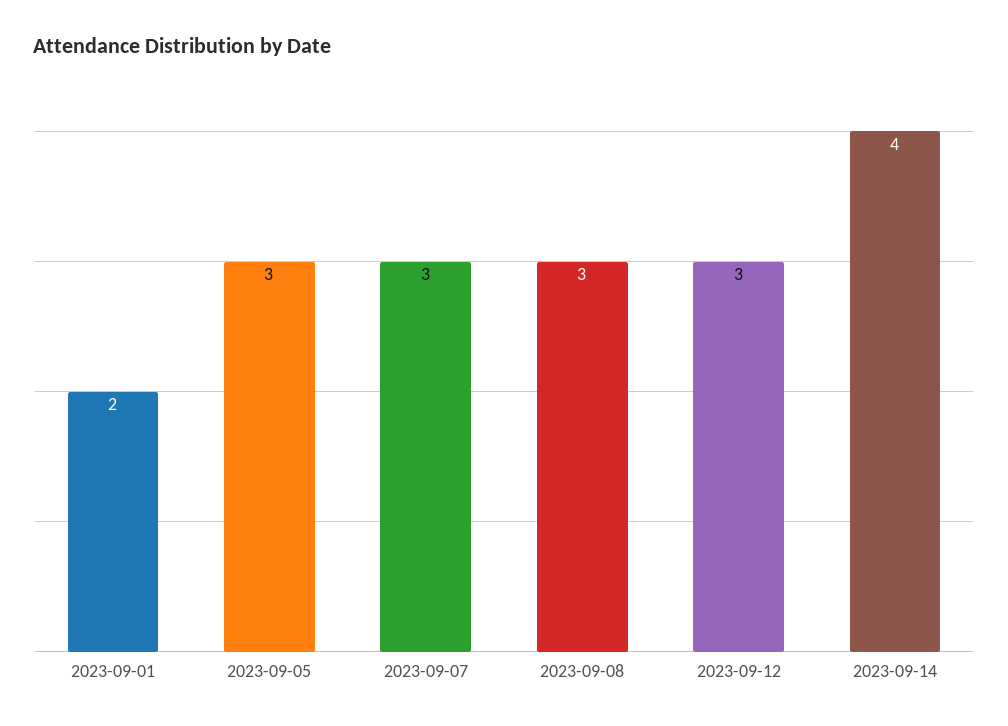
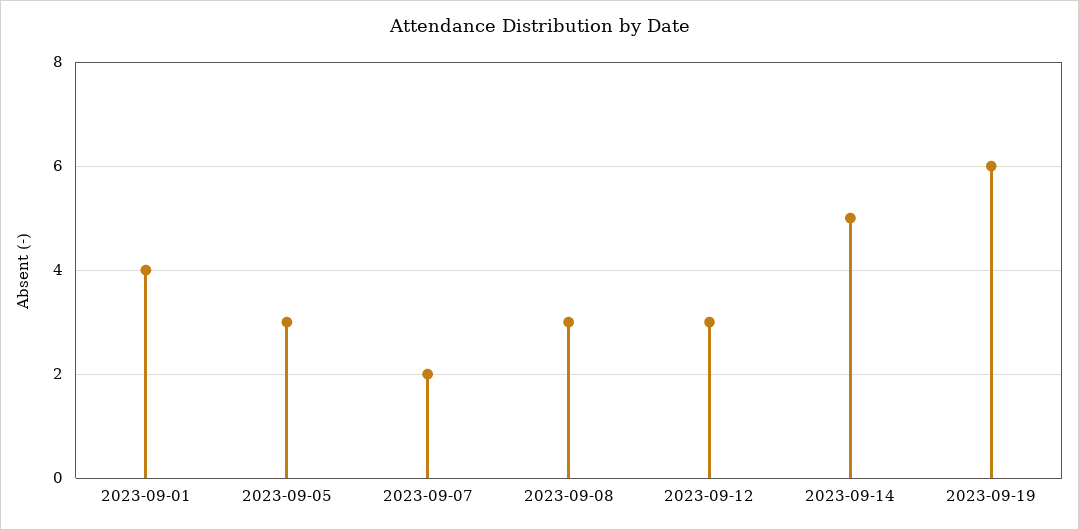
2023-09-01: 2 -> 4
2023-09-07: 3 -> 2
2023-09-14: 4 -> 5
2023-09-19: none -> 6

